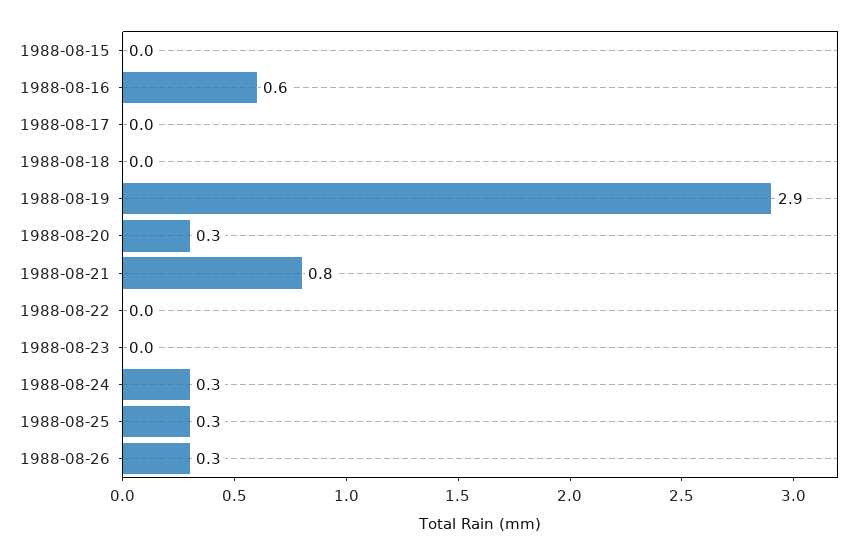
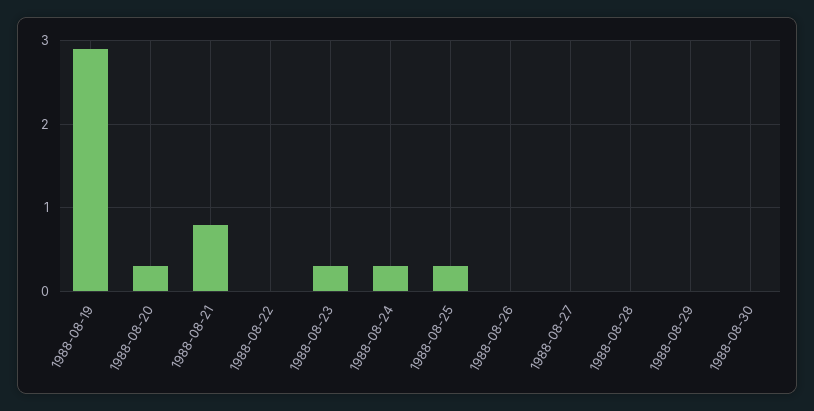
1988-08-15: 0 -> none
1988-08-16: 0.6 -> none
1988-08-17: 0 -> none
1988-08-18: 0 -> none
1988-08-23: 0 -> 0.3
1988-08-26: 0.3 -> 0
1988-08-27: none -> 0
1988-08-28: none -> 0
1988-08-29: none -> 0
1988-08-30: none -> 0

